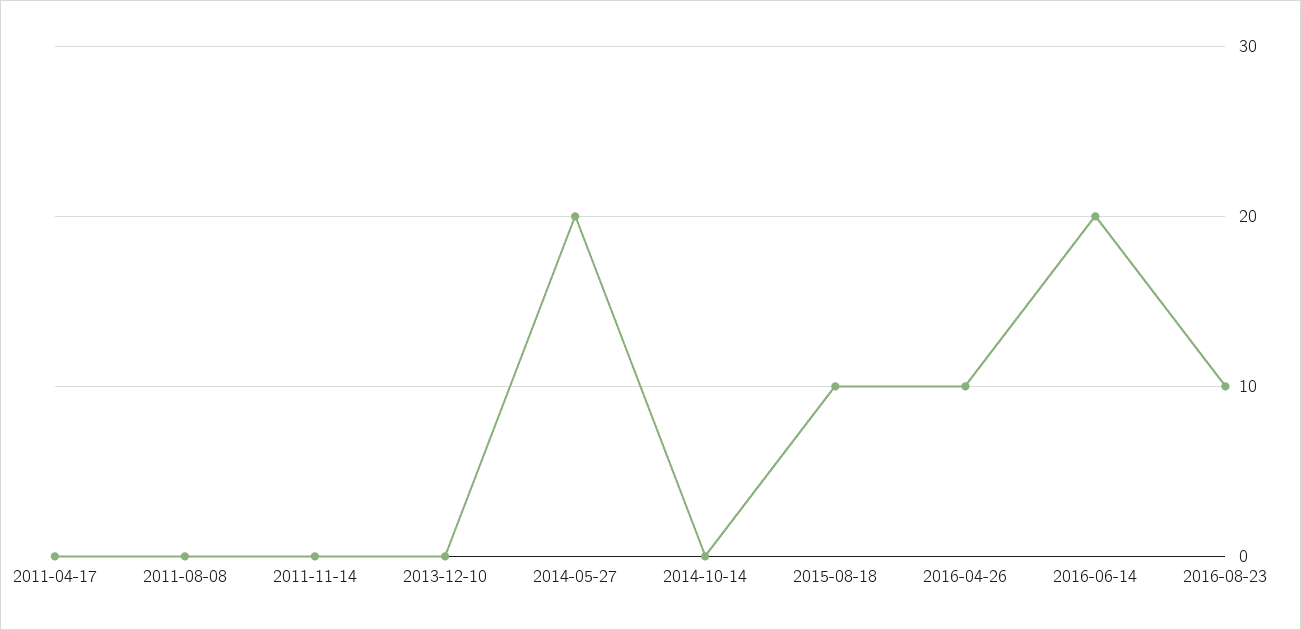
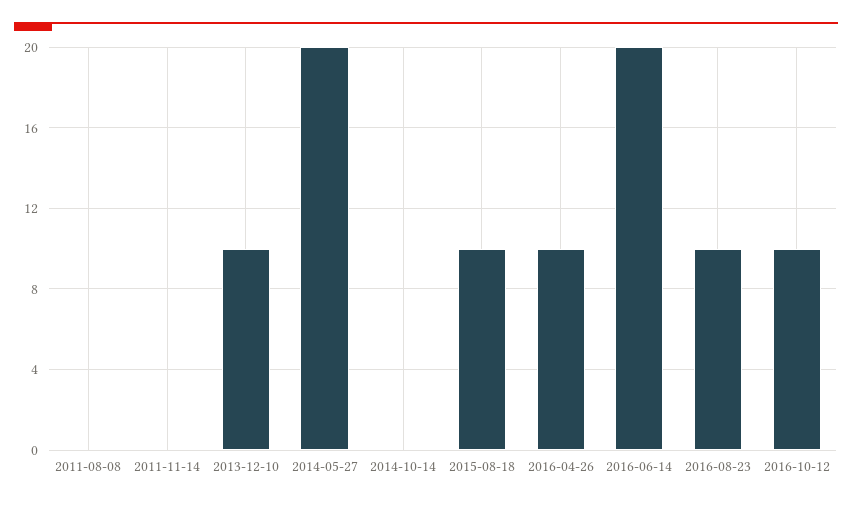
2011-04-17: 0 -> none
2013-12-10: 0 -> 10
2016-10-12: none -> 10

